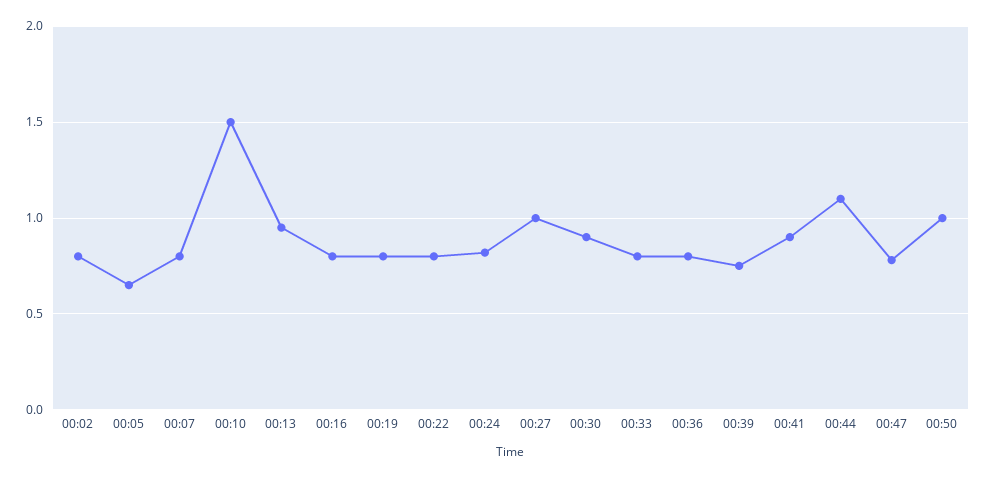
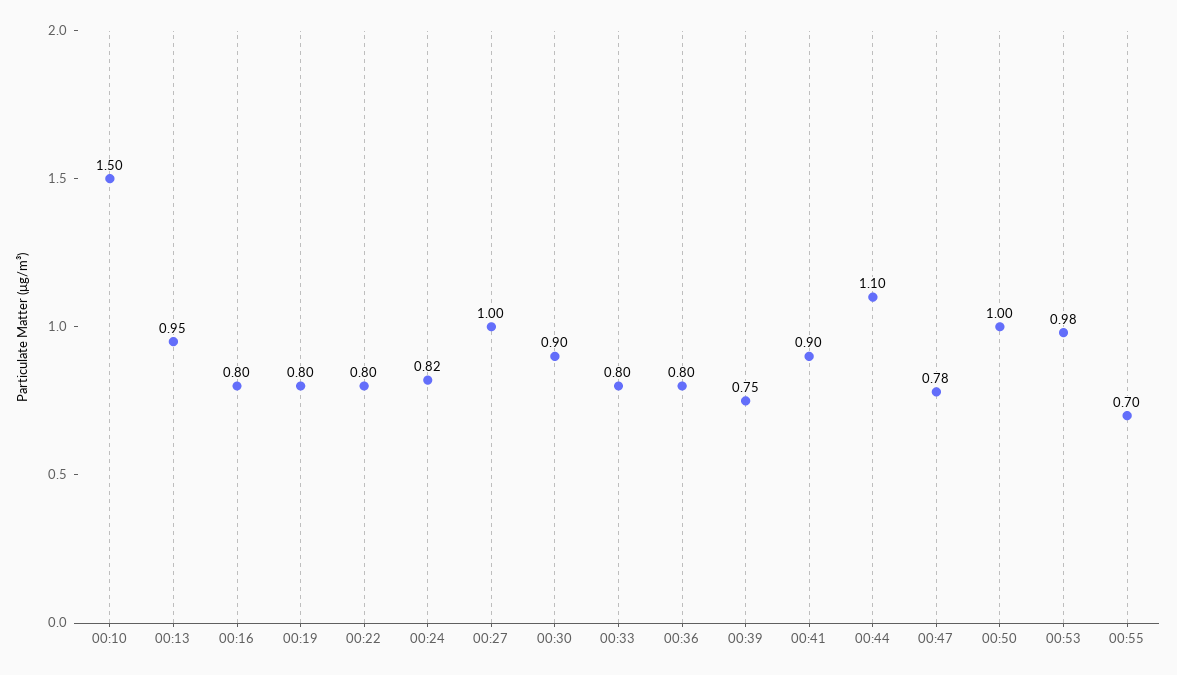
00:02: 0.8 -> none
00:05: 0.65 -> none
00:07: 0.8 -> none
00:53: none -> 0.98
00:55: none -> 0.7

